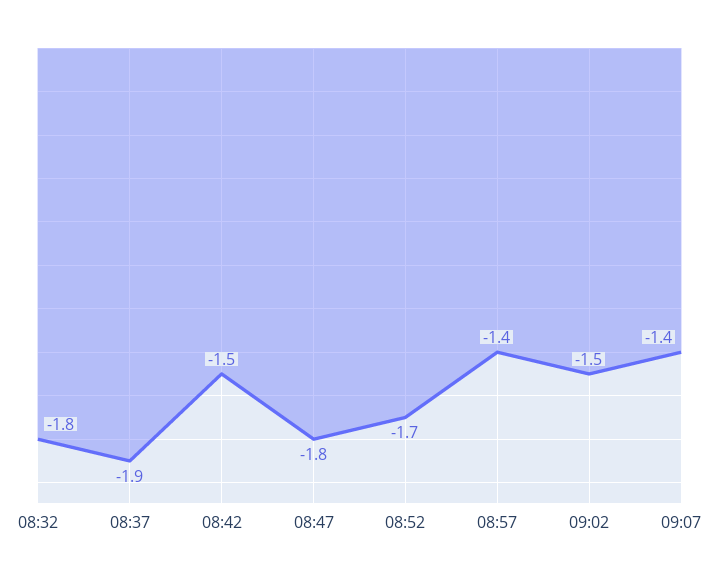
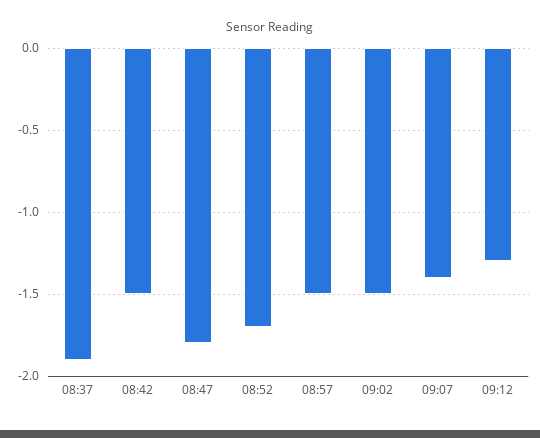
08:32: -1.8 -> none
08:57: -1.4 -> -1.5
09:12: none -> -1.3

